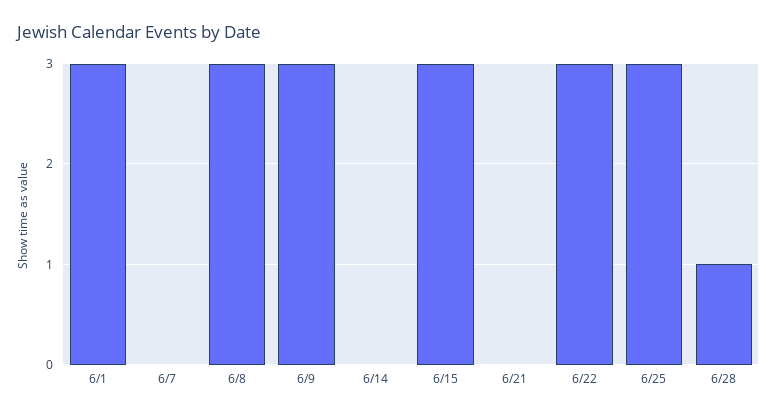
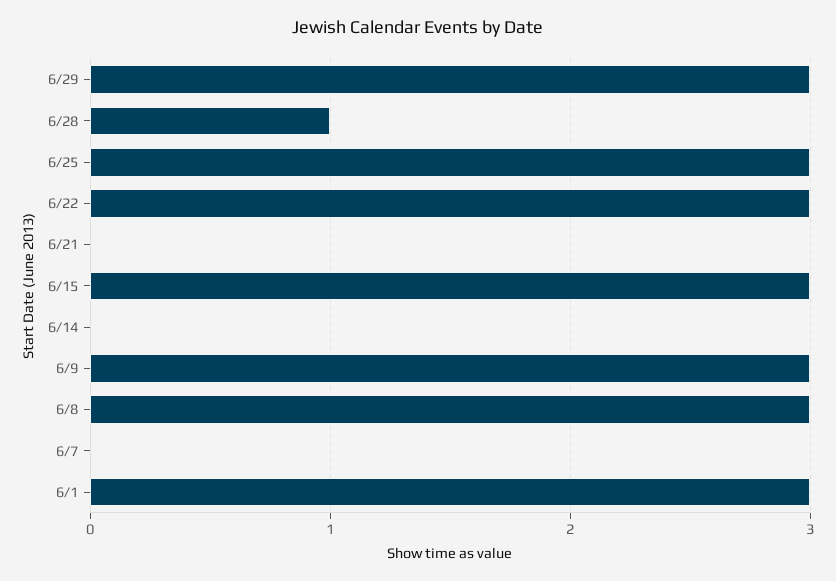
6/29: none -> 3

